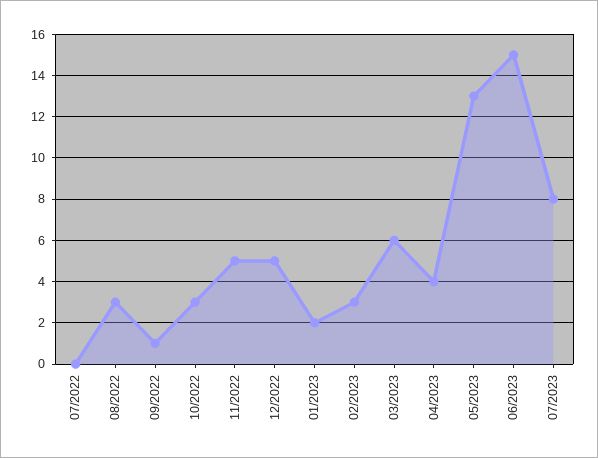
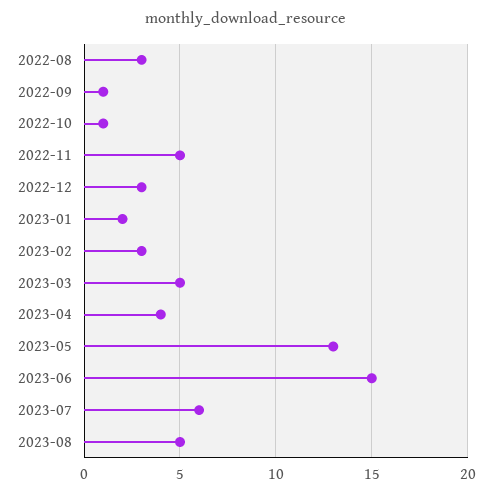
07/2022: 0 -> none
10/2022: 3 -> 1
12/2022: 5 -> 3
03/2023: 6 -> 5
07/2023: 8 -> 6
2023-08: none -> 5

